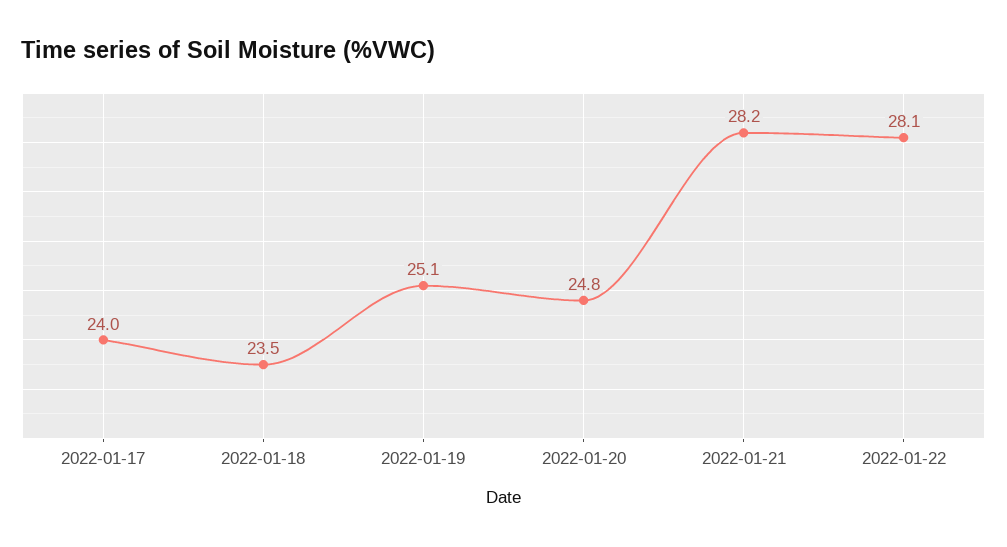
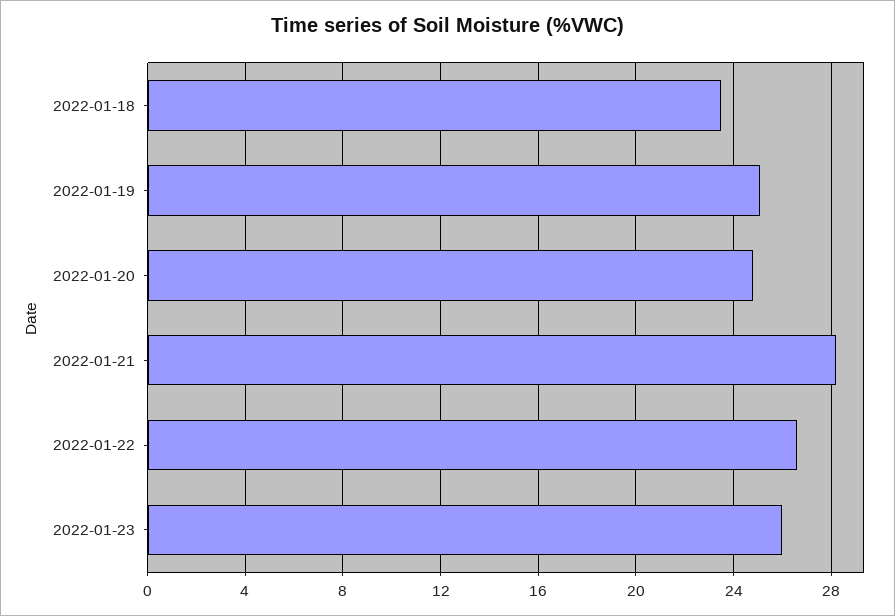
2022-01-17: 24 -> none
2022-01-22: 28.1 -> 26.5
2022-01-23: none -> 26

